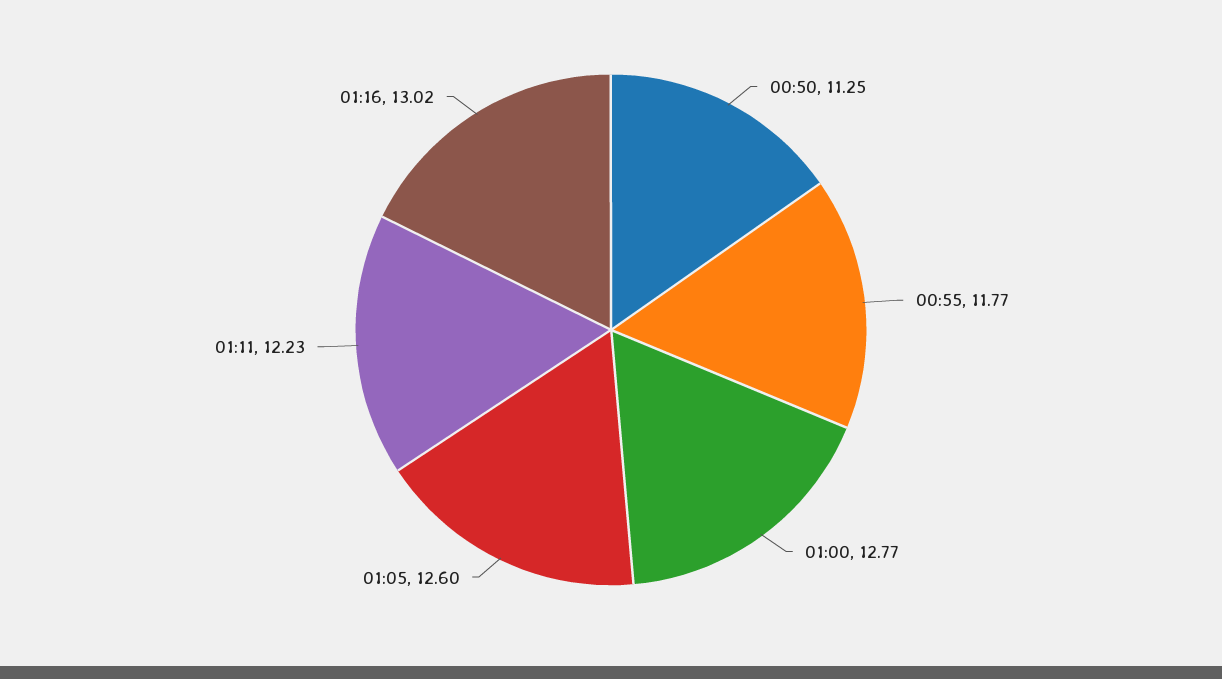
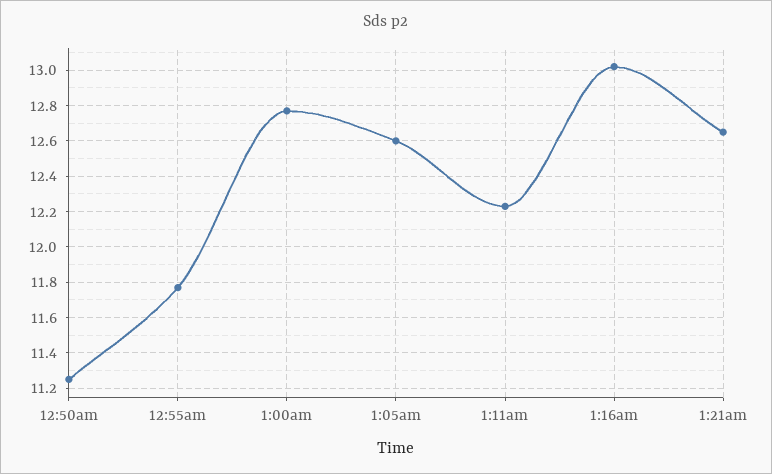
1:21am: none -> 12.65

